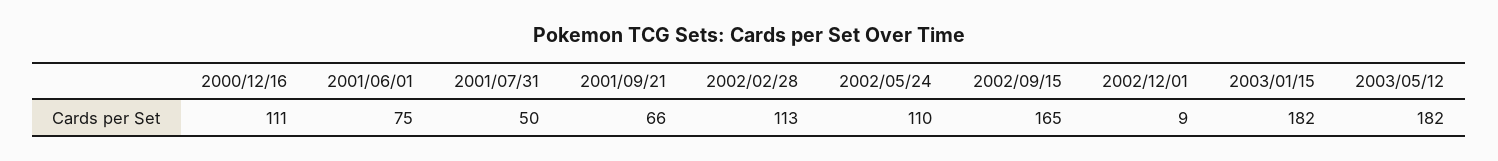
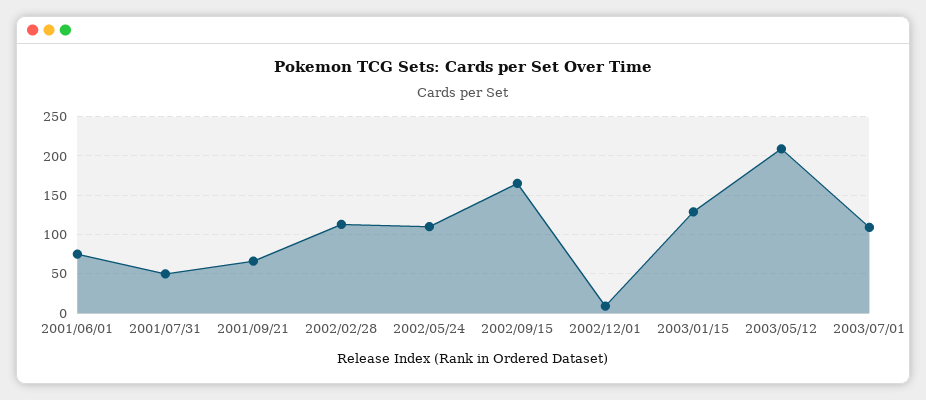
2000/12/16: 111 -> none
2003/01/15: 182 -> 130
2003/05/12: 182 -> 210
2003/07/01: none -> 110

